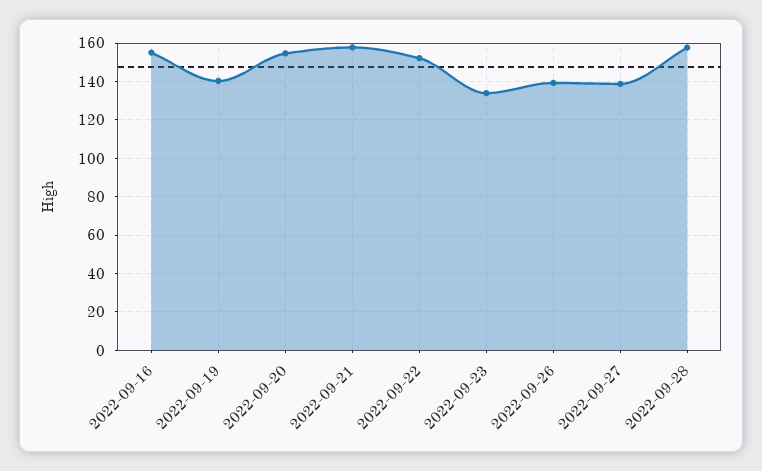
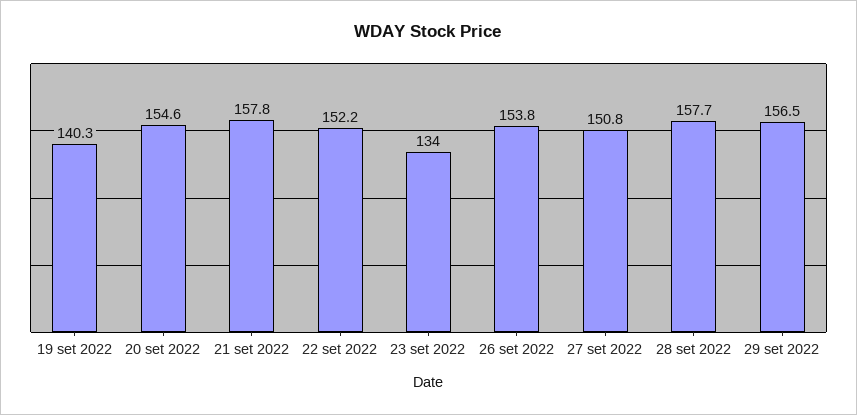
2022-09-16: 155 -> none
2022-09-26: 140 -> 153.8
2022-09-27: 140 -> 150.8
29 set 2022: none -> 156.5

